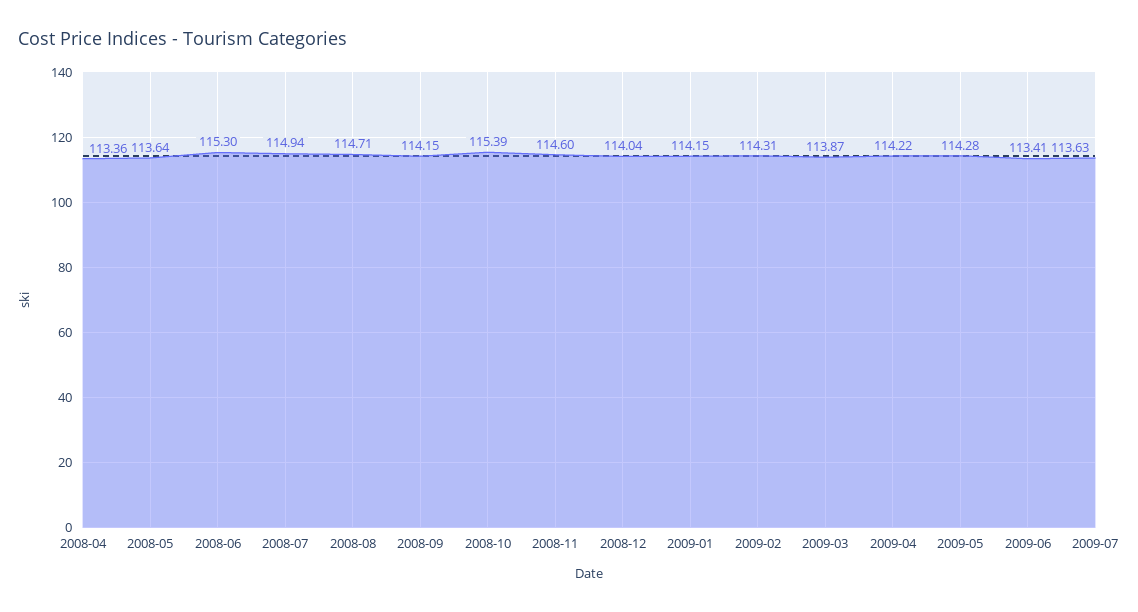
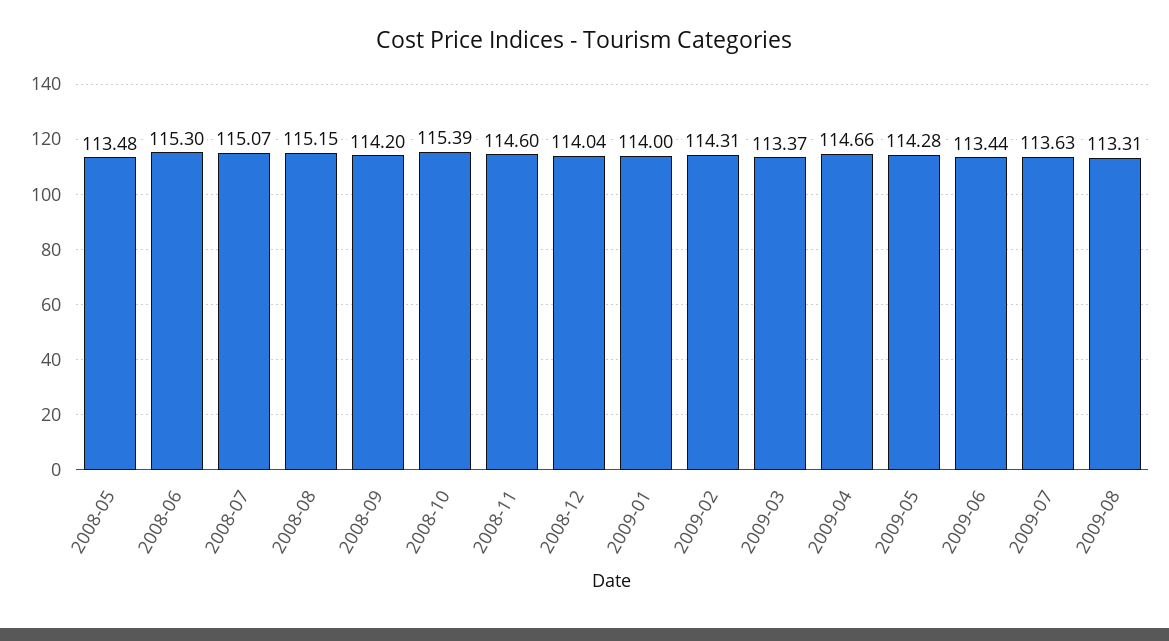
2008-04: 113.36 -> none
2008-05: 113.64 -> 113.48
2008-07: 114.94 -> 115.07
2008-08: 114.71 -> 115.15
2008-09: 114.15 -> 114.2
2009-01: 114.15 -> 114
2009-03: 113.87 -> 113.37
2009-04: 114.22 -> 114.66
2009-06: 113.41 -> 113.44
2009-08: none -> 113.31

